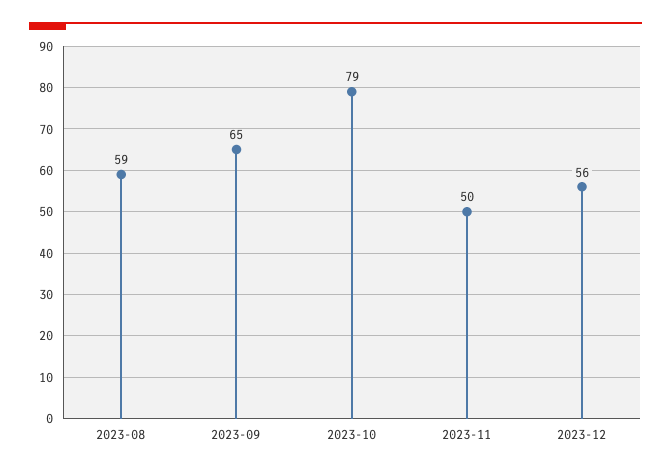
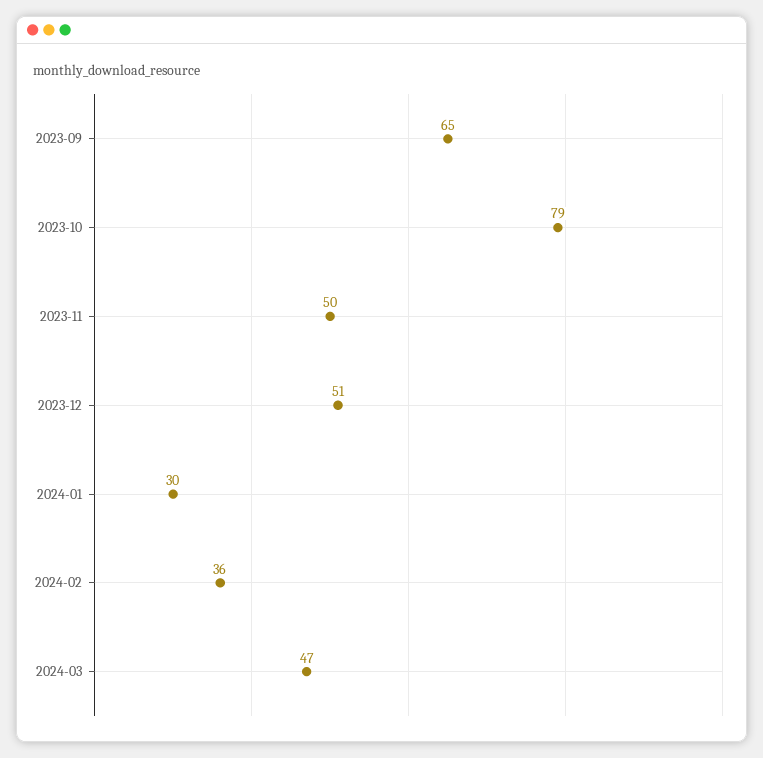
2023-08: 59 -> none
2023-12: 56 -> 51
2024-01: none -> 30
2024-02: none -> 36
2024-03: none -> 47

